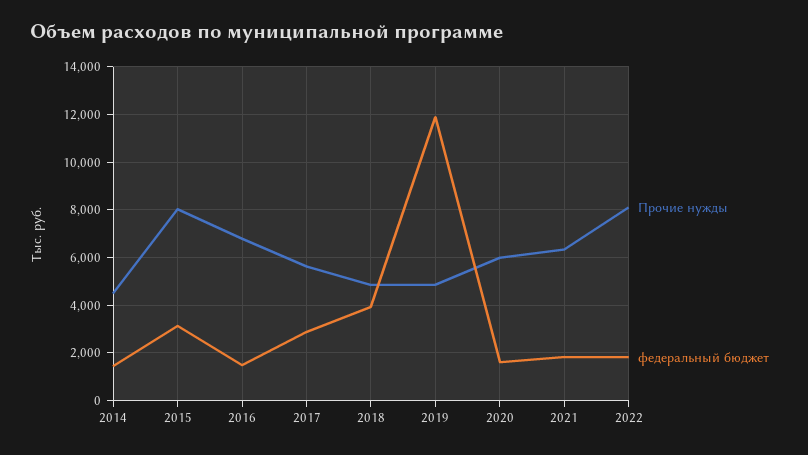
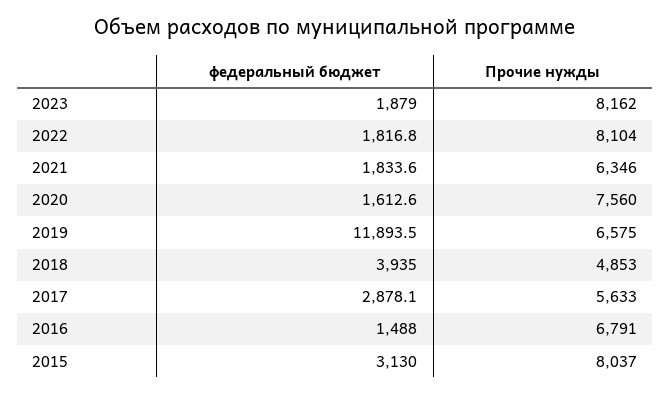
Прочие нужды, 2014: 4500 -> none
федеральный бюджет, 2014: 1500 -> none
Прочие нужды, 2019: 5000 -> 6575
Прочие нужды, 2020: 6000 -> 7560
федеральный бюджет, 2023: none -> 1879
Прочие нужды, 2023: none -> 8162

